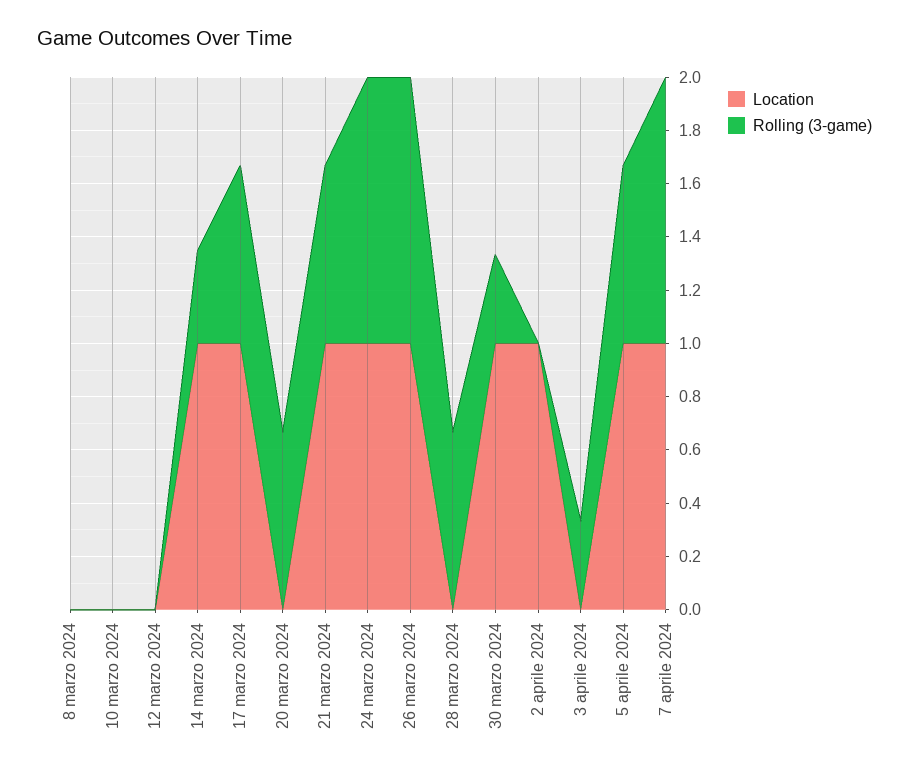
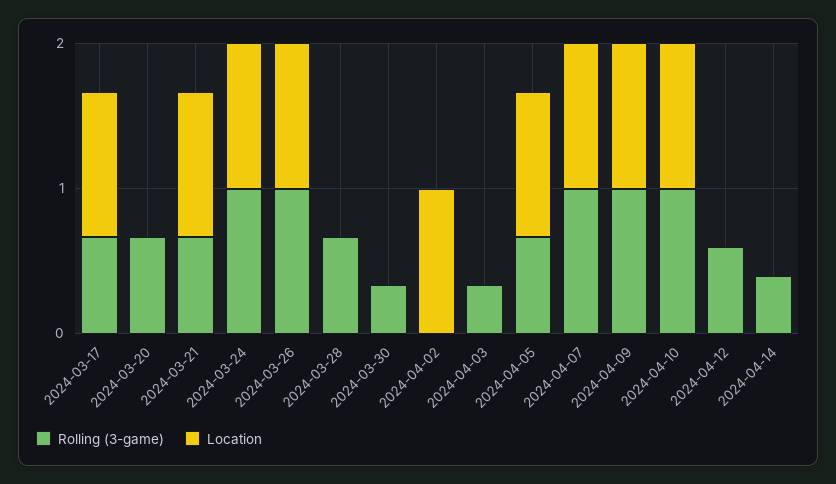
Location, 8 marzo 2024: 0 -> none
Rolling (3-game), 8 marzo 2024: 0 -> none
Location, 10 marzo 2024: 0 -> none
Rolling (3-game), 10 marzo 2024: 0 -> none
Location, 12 marzo 2024: 0 -> none
Rolling (3-game), 12 marzo 2024: 0 -> none
Location, 14 marzo 2024: 1 -> none
Rolling (3-game), 14 marzo 2024: 0.35 -> none
Location, 30 marzo 2024: 1 -> 0
Rolling (3-game), 2024-04-09: none -> 1
Location, 2024-04-09: none -> 1
Rolling (3-game), 2024-04-10: none -> 1
Location, 2024-04-10: none -> 1
Rolling (3-game), 2024-04-12: none -> 0.6
Location, 2024-04-12: none -> 0
Rolling (3-game), 2024-04-14: none -> 0.4
Location, 2024-04-14: none -> 0

